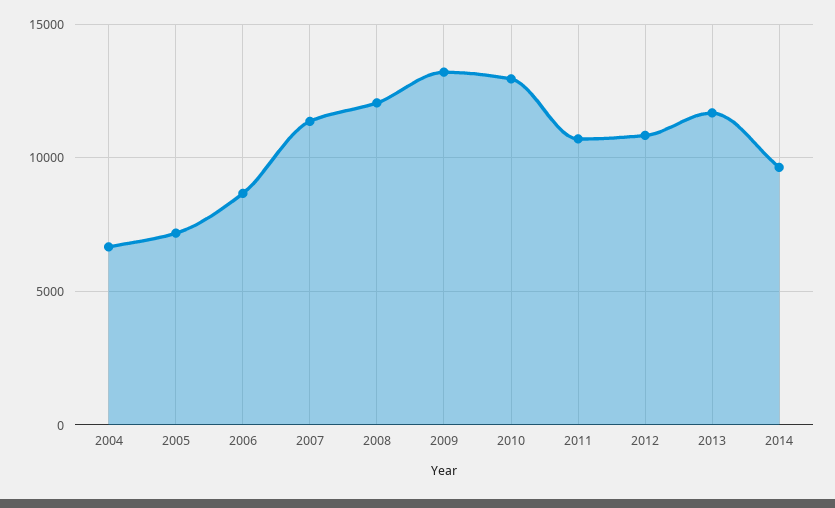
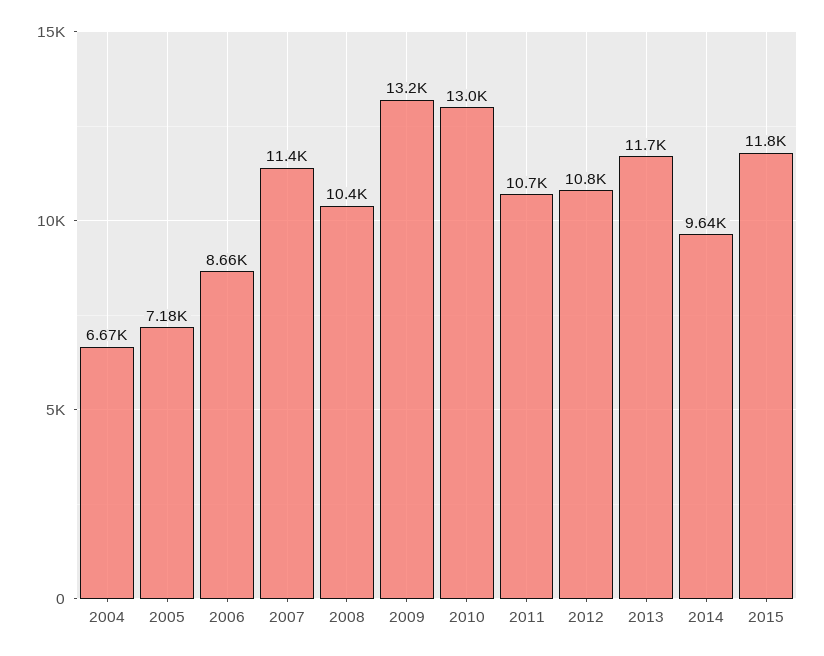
2008: 12000 -> 10400
2015: none -> 11800

